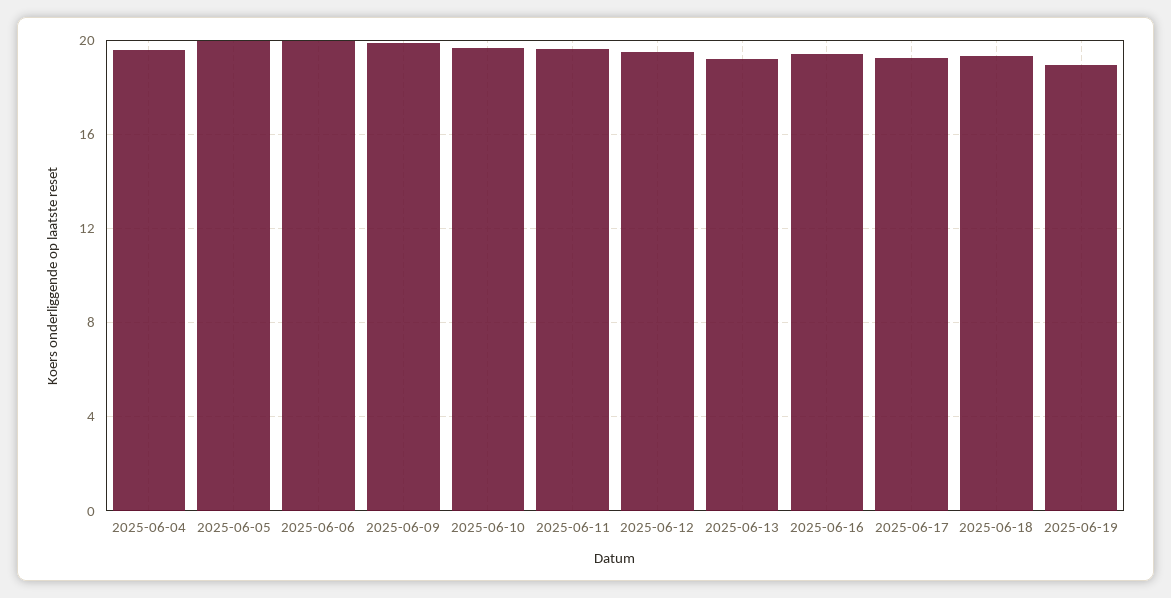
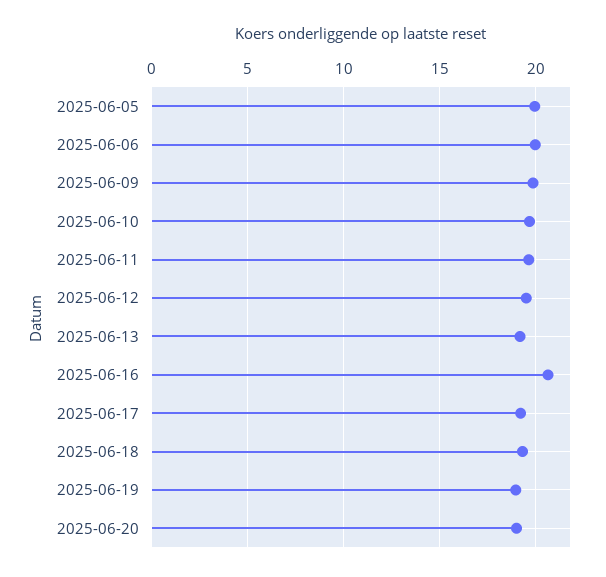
2025-06-04: 19.5 -> none
2025-06-16: 19.5 -> 20.5
2025-06-20: none -> 19

